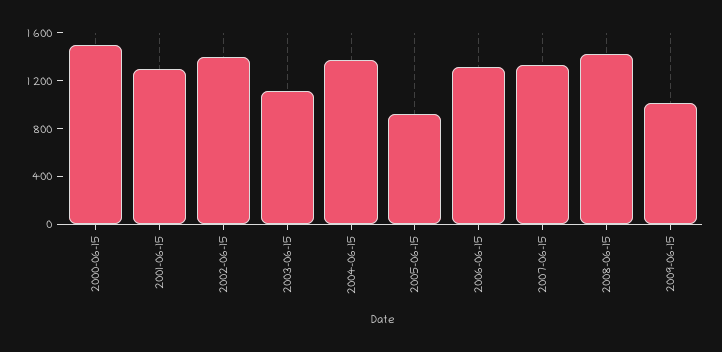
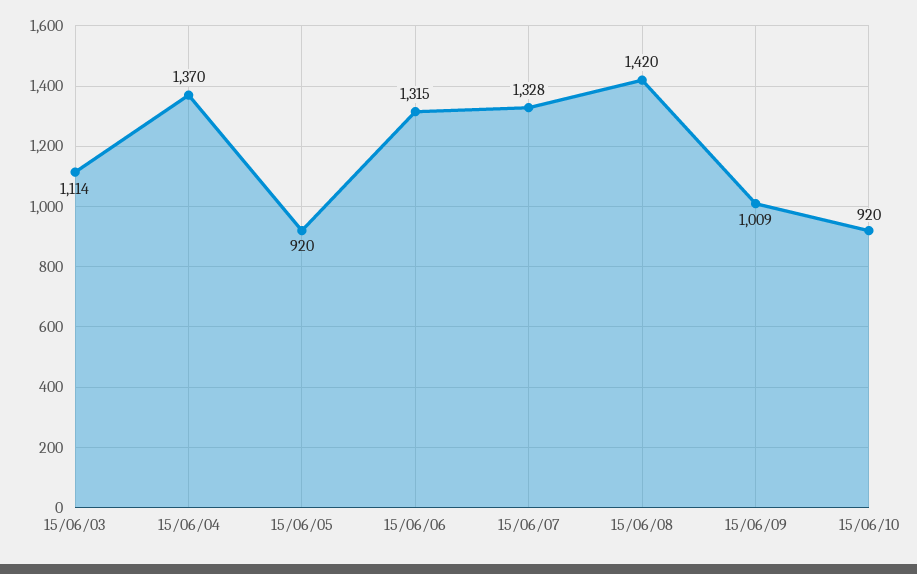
2000-06-15: 1500 -> none
2001-06-15: 1300 -> none
2002-06-15: 1400 -> none
15/06/10: none -> 920

